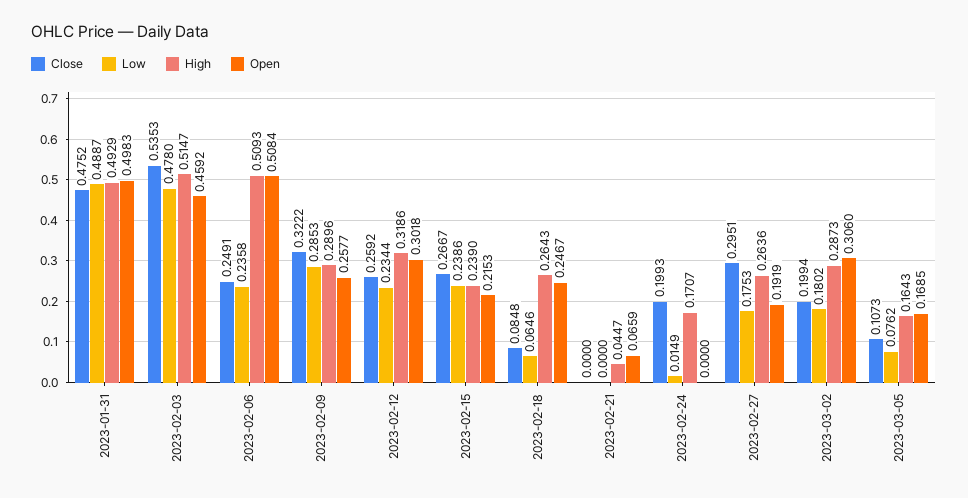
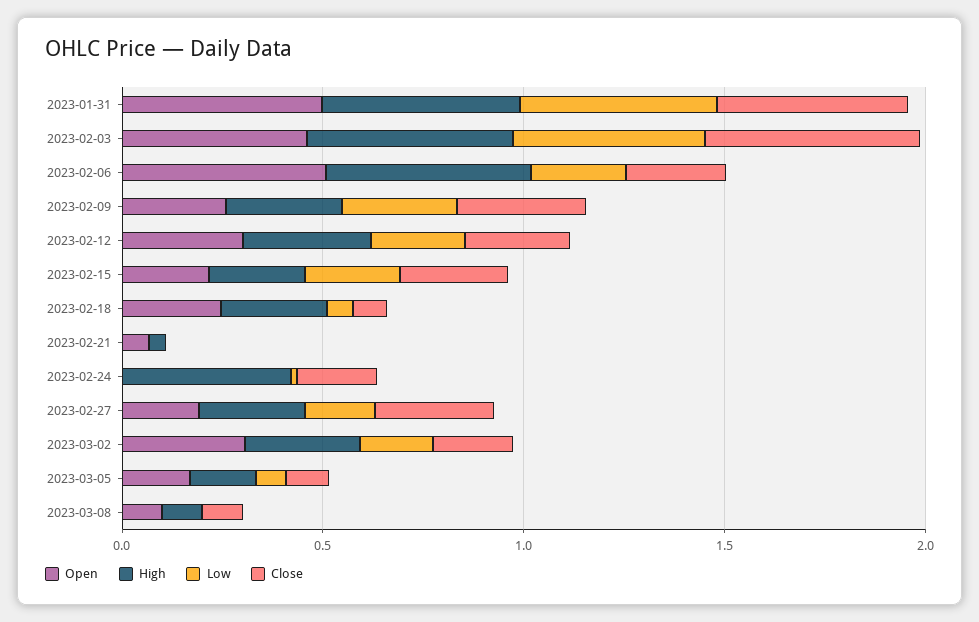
High, 2023-02-24: 0.1707 -> 0.4
Open, 2023-03-08: none -> 0.1
High, 2023-03-08: none -> 0.1
Low, 2023-03-08: none -> 0
Close, 2023-03-08: none -> 0.1

